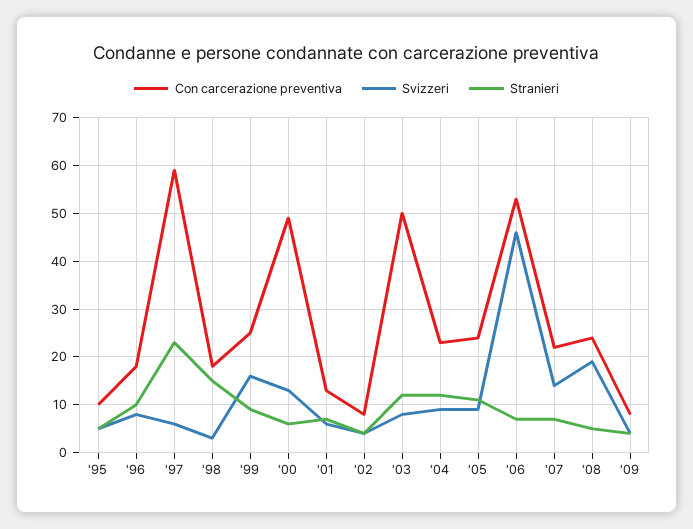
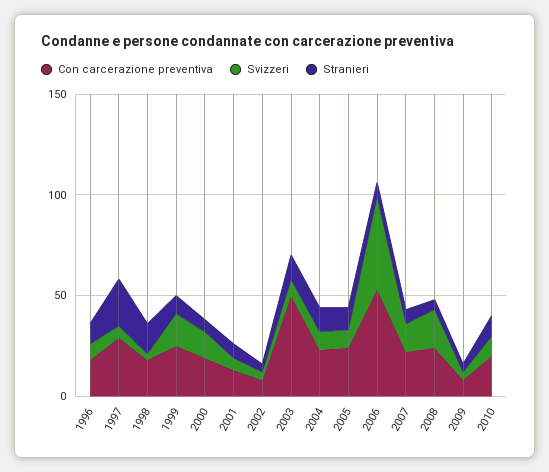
Con carcerazione preventiva, '95: 10 -> none
Svizzeri, '95: 5 -> none
Stranieri, '95: 5 -> none
Con carcerazione preventiva, '97: 60 -> 30
Con carcerazione preventiva, '00: 50 -> 20
Con carcerazione preventiva, 2010: none -> 20
Svizzeri, 2010: none -> 10
Stranieri, 2010: none -> 10

